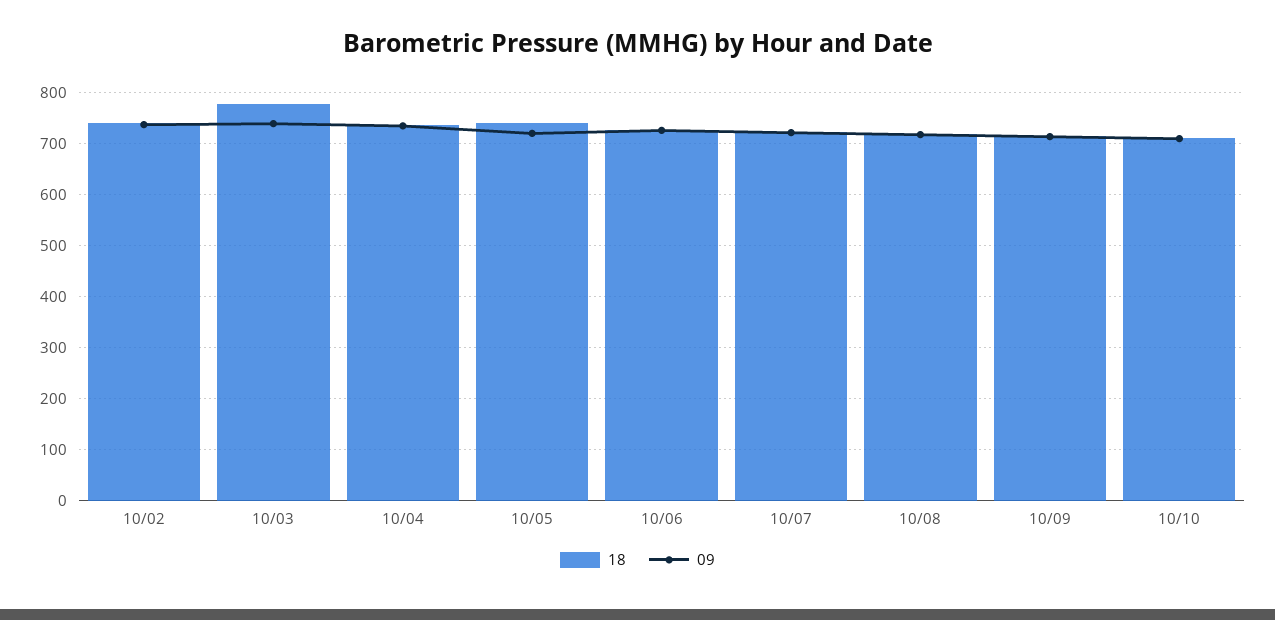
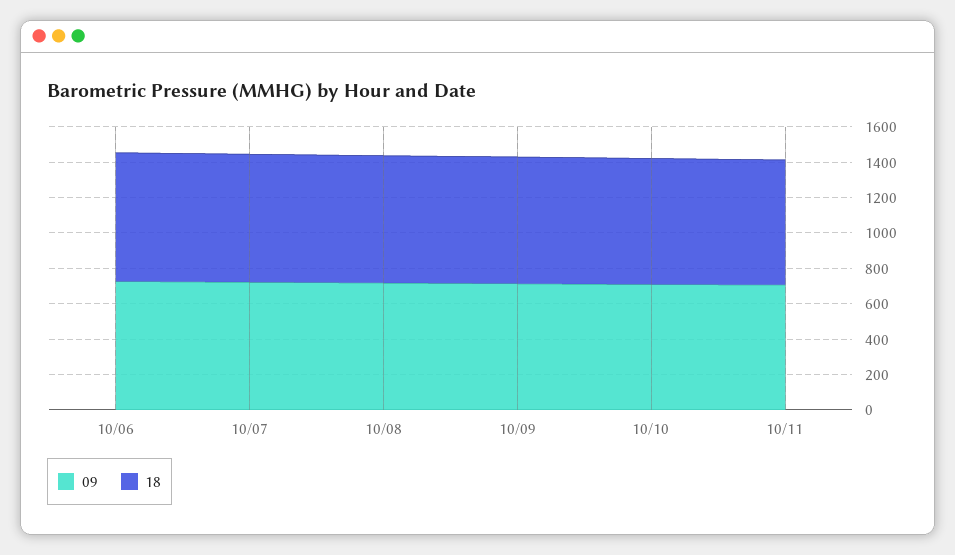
18, 10/02: 740 -> none
09, 10/02: 740 -> none
18, 10/03: 780 -> none
09, 10/03: 740 -> none
18, 10/04: 740 -> none
09, 10/04: 740 -> none
18, 10/05: 740 -> none
09, 10/05: 720 -> none
09, 10/11: none -> 700
18, 10/11: none -> 700

